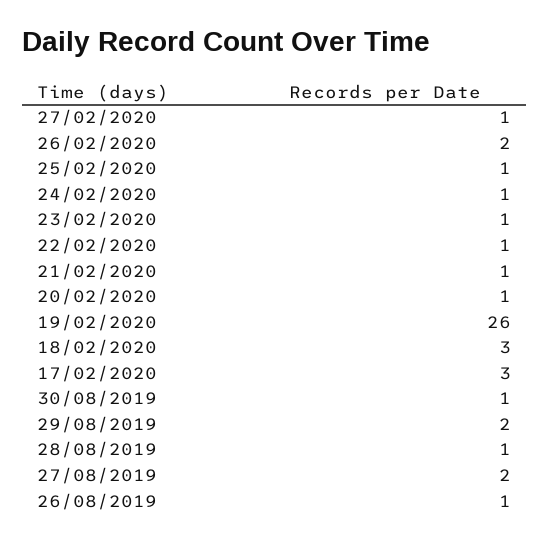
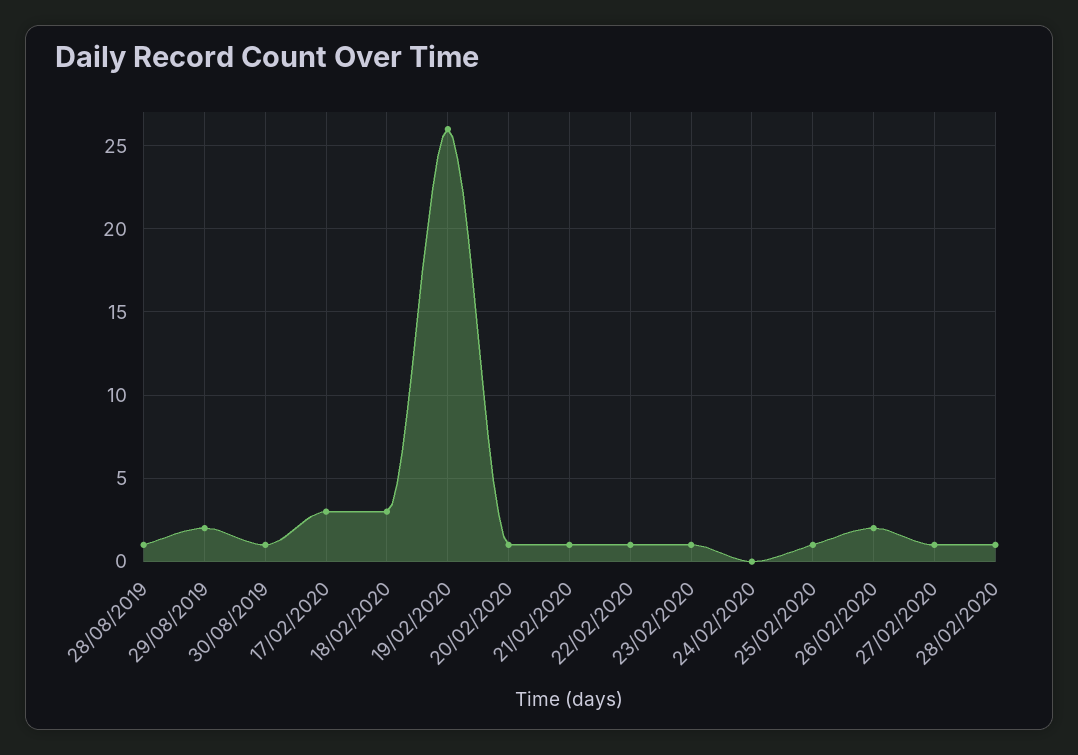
24/02/2020: 1 -> 0
27/08/2019: 2 -> none
26/08/2019: 1 -> none
28/02/2020: none -> 1

